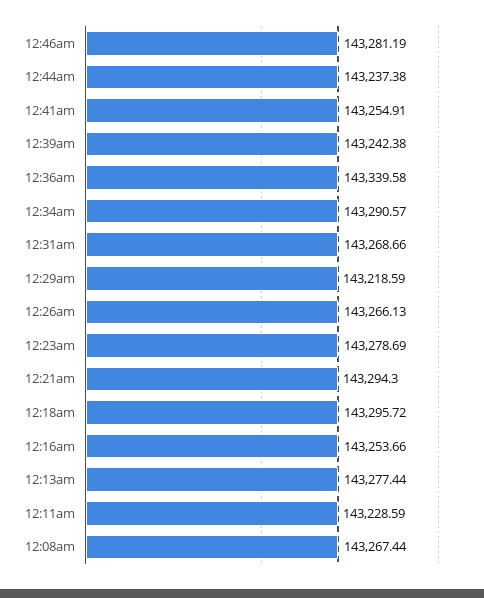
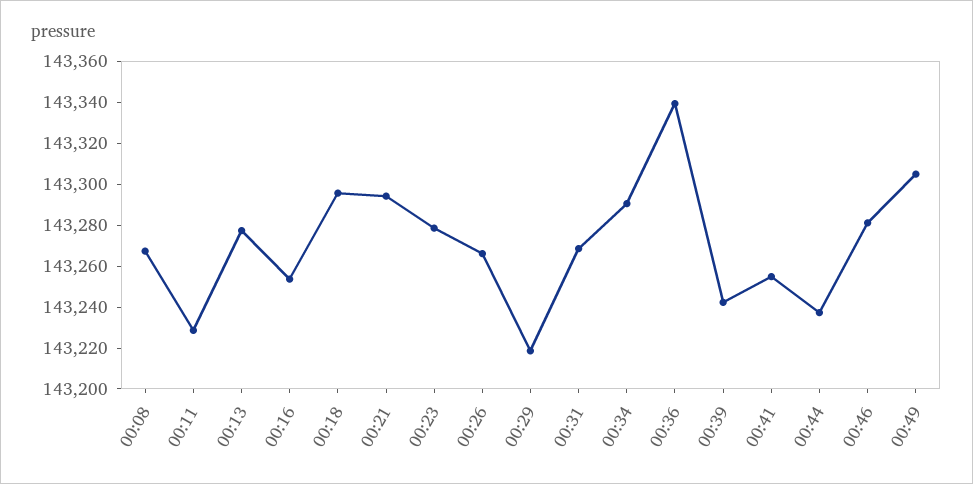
00:49: none -> 143305

